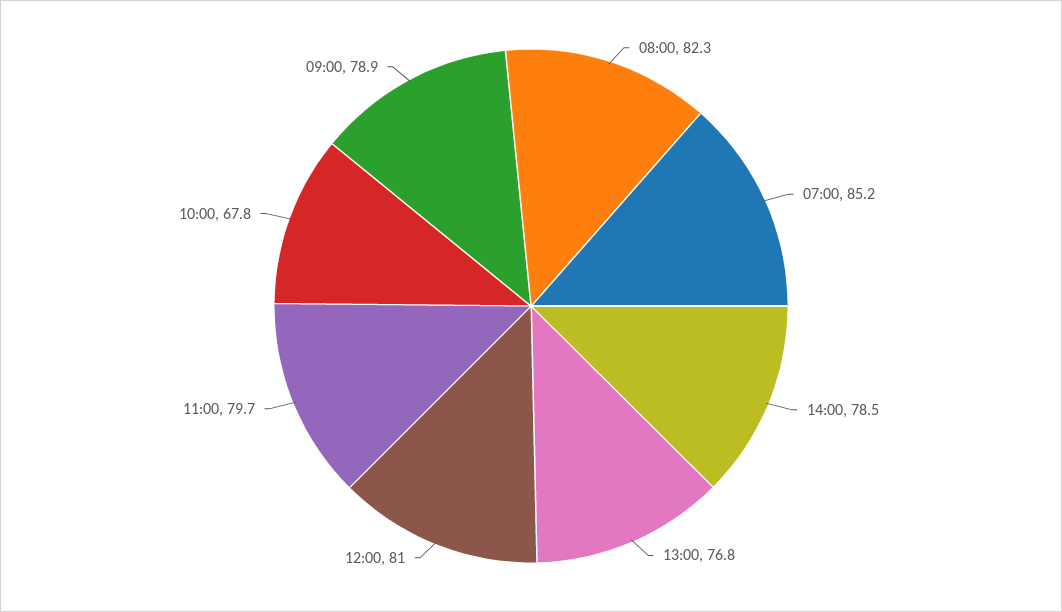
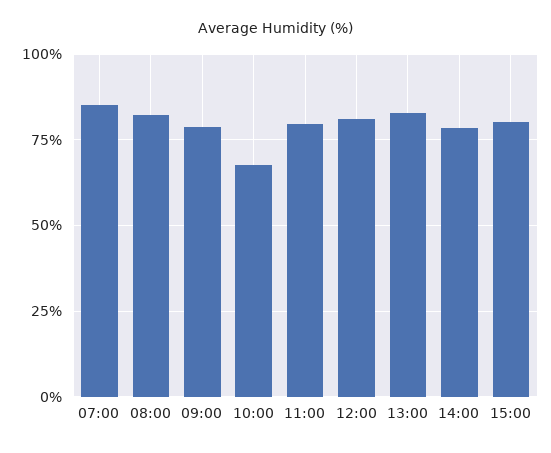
13:00: 76.8 -> 82.5
15:00: none -> 80

